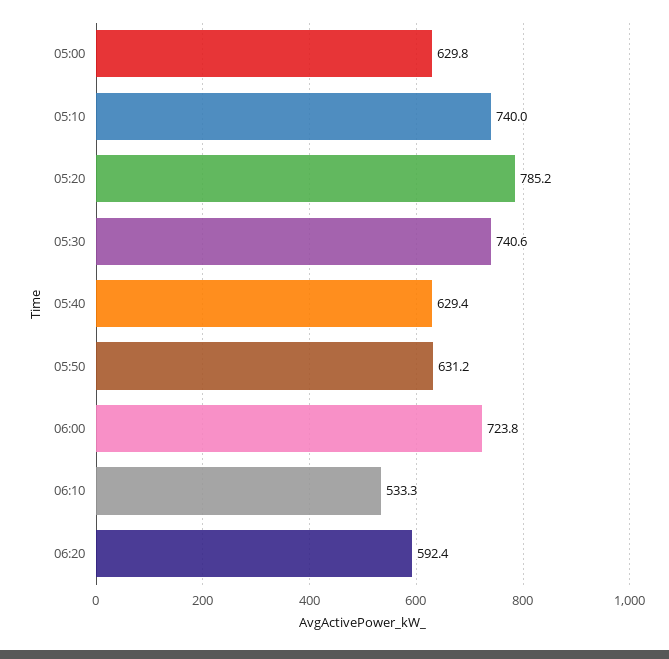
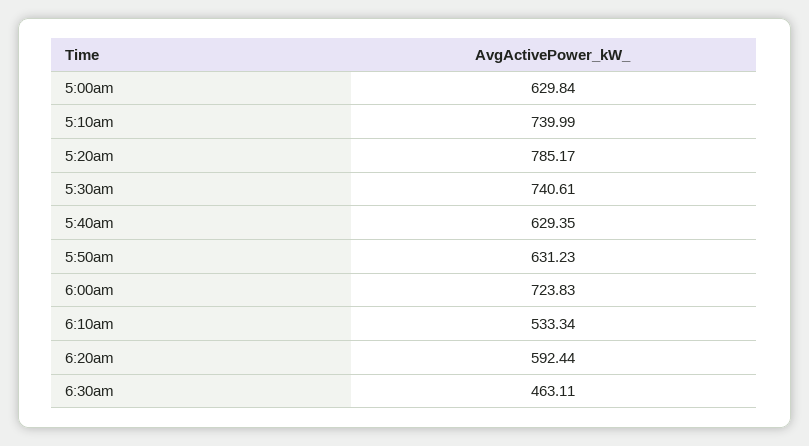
6:30am: none -> 463.11

